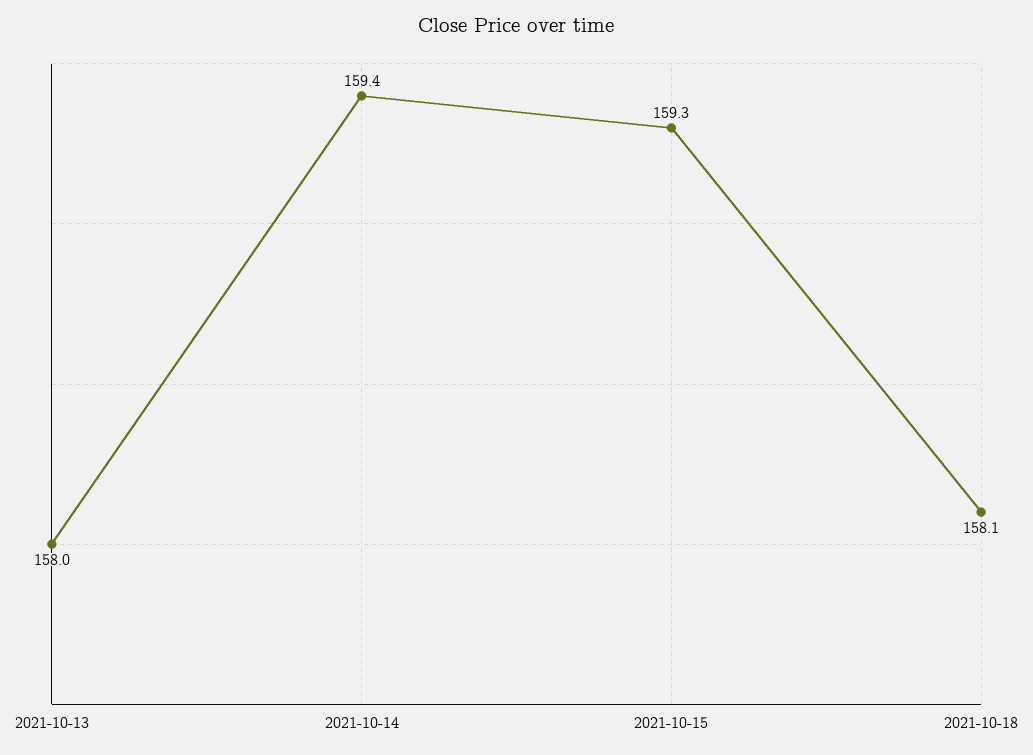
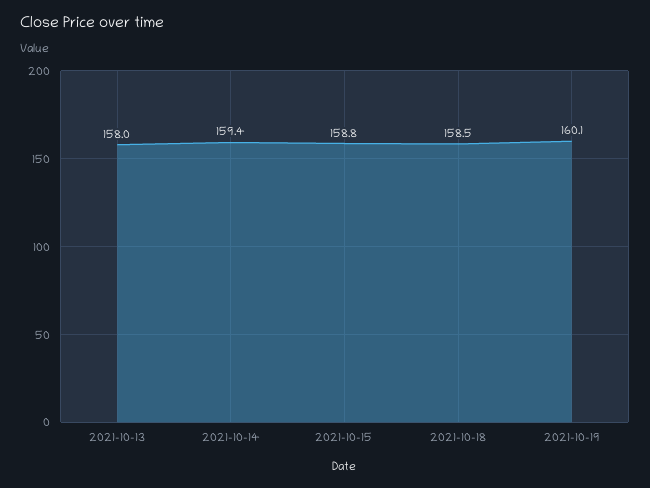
2021-10-15: 159.3 -> 158.8
2021-10-18: 158.1 -> 158.5
2021-10-19: none -> 160.1

